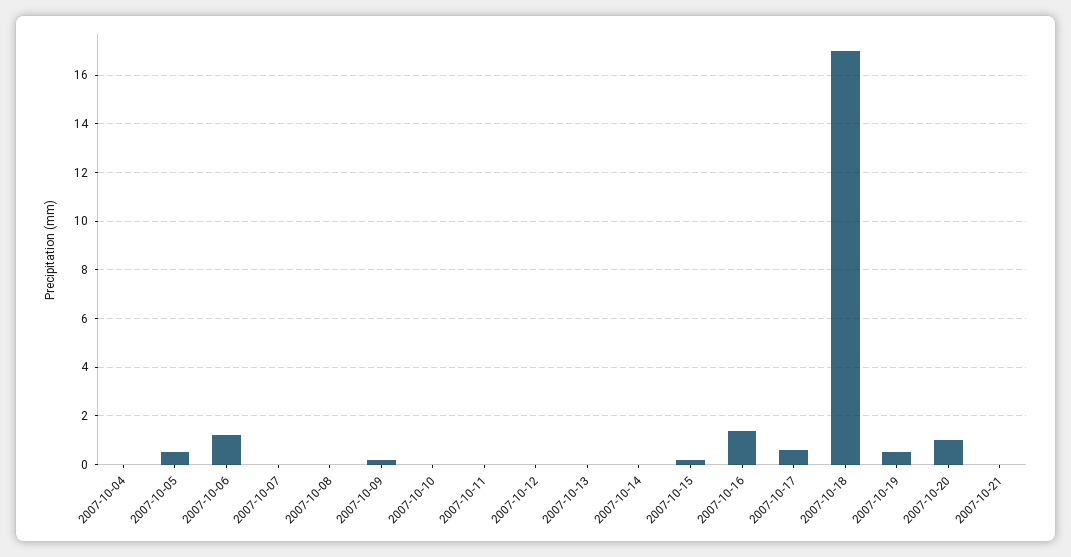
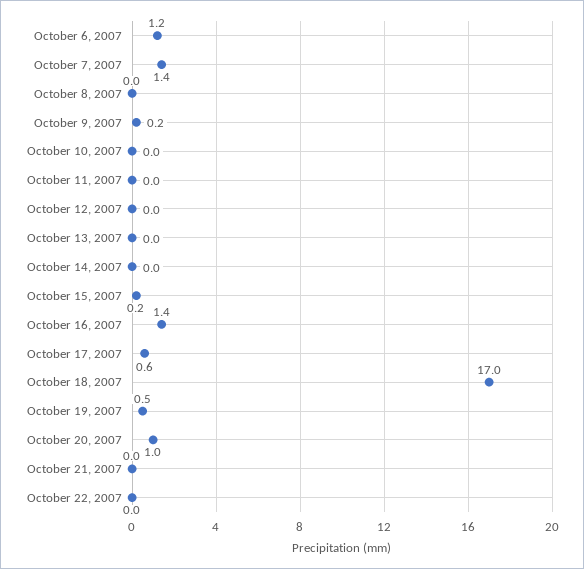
2007-10-04: 0 -> none
2007-10-05: 0.5 -> none
2007-10-07: 0 -> 1.4
October 22, 2007: none -> 0

